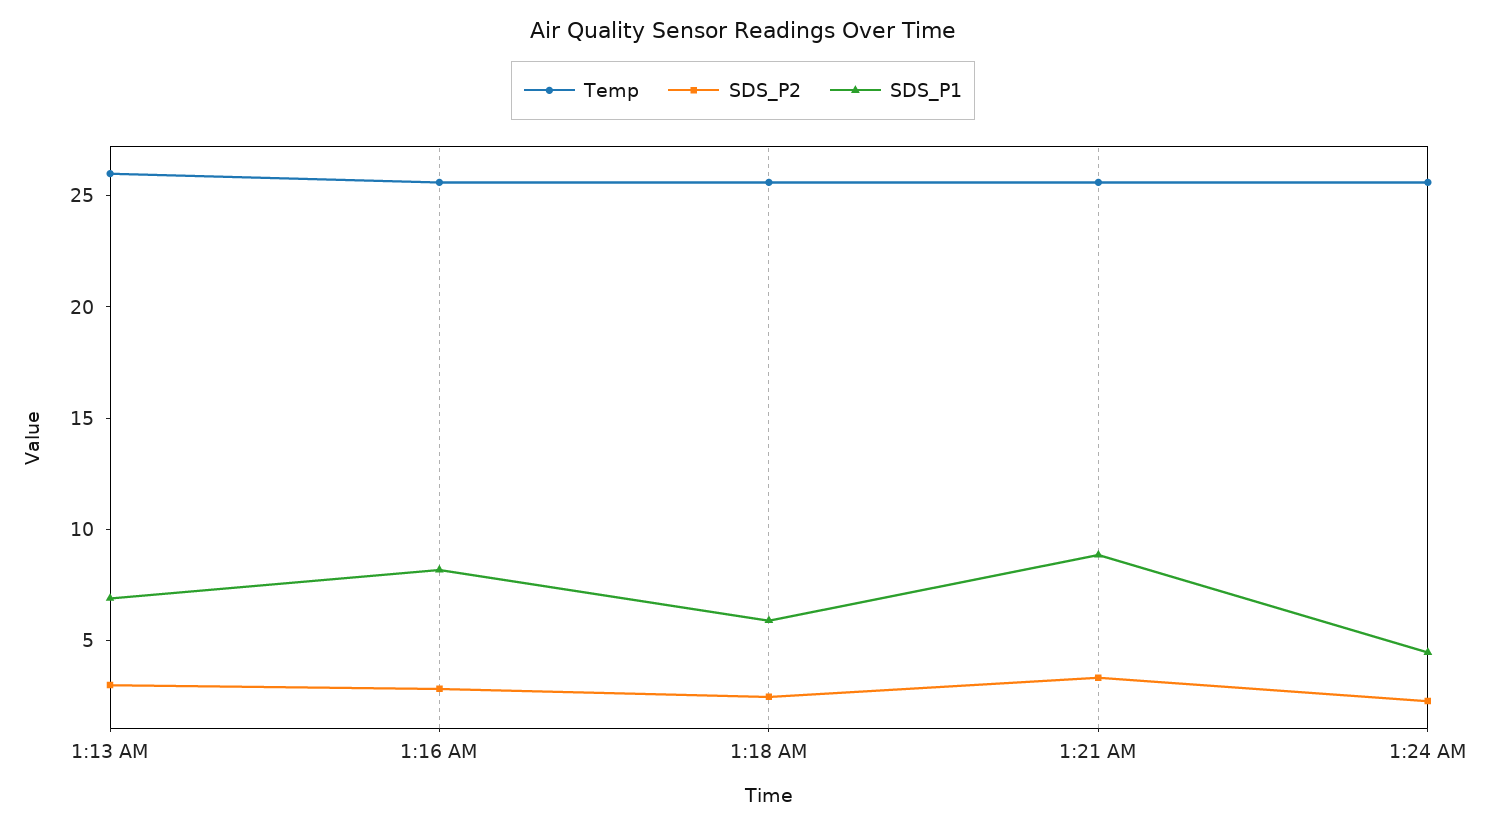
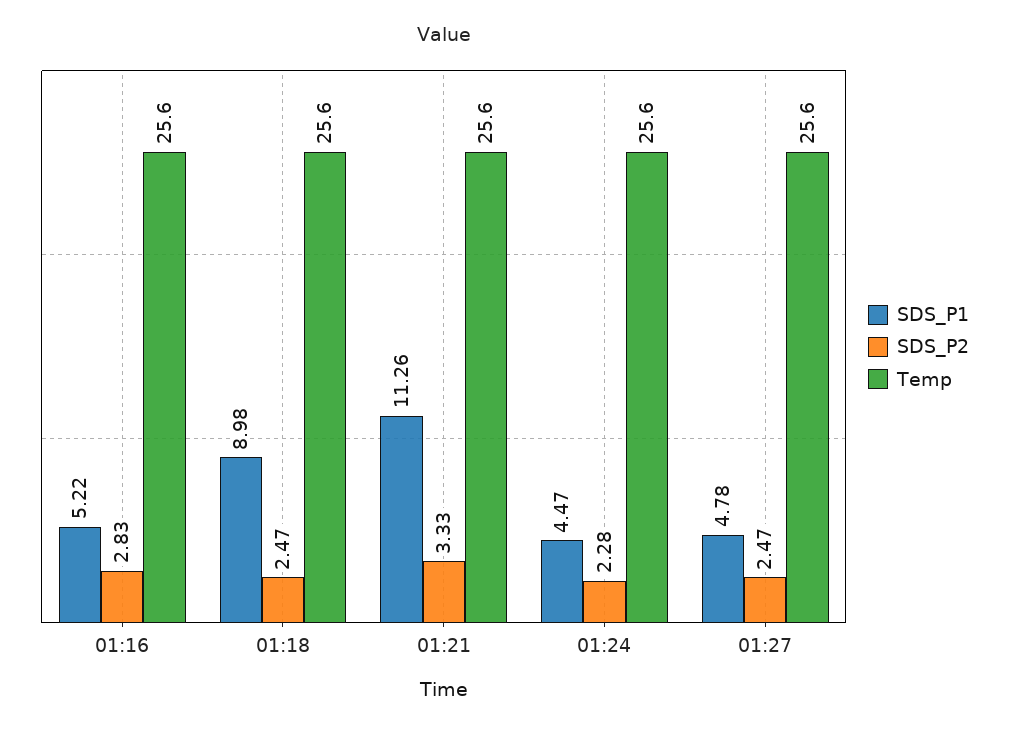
Temp, 1:13 AM: 26 -> none
SDS_P2, 1:13 AM: 3 -> none
SDS_P1, 1:13 AM: 7 -> none
SDS_P1, 1:16 AM: 8 -> 5.22
SDS_P1, 1:18 AM: 6 -> 8.98
SDS_P1, 1:21 AM: 9 -> 11.26
SDS_P1, 01:27: none -> 4.78
SDS_P2, 01:27: none -> 2.47
Temp, 01:27: none -> 25.6

